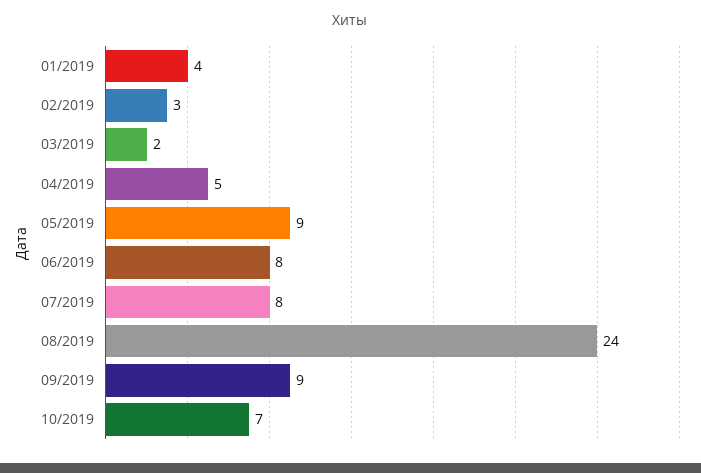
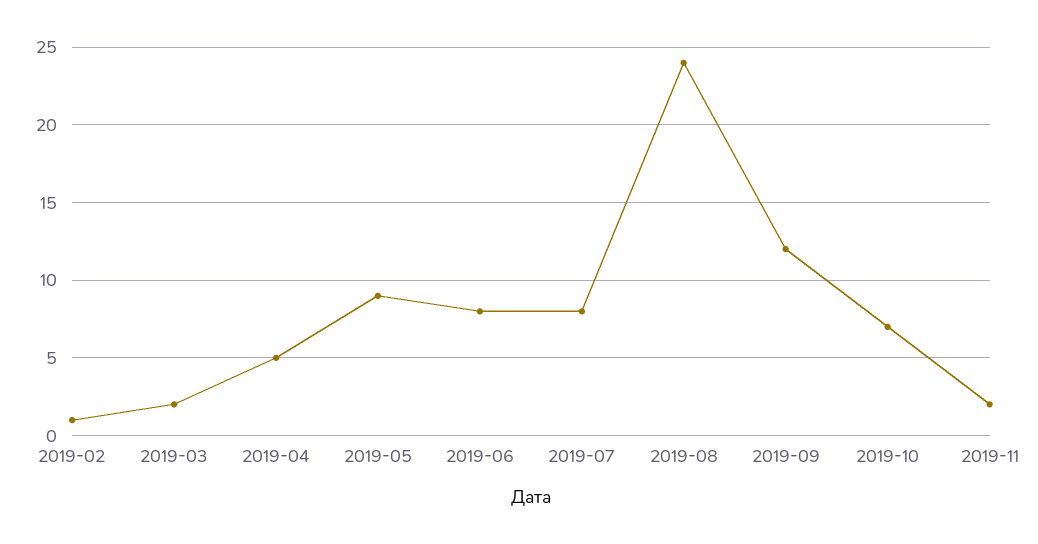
01/2019: 4 -> none
02/2019: 3 -> 1
09/2019: 9 -> 12
2019-11: none -> 2

